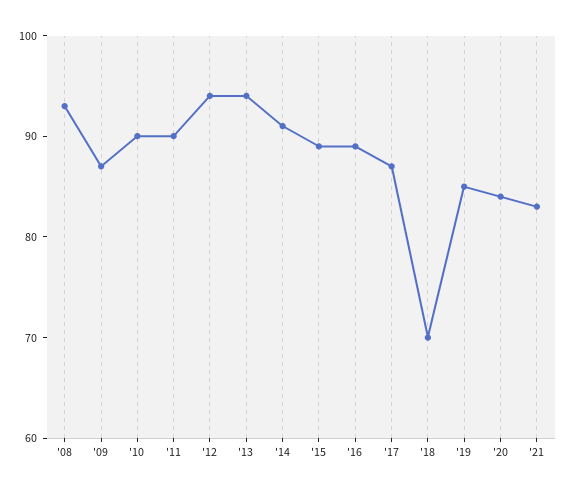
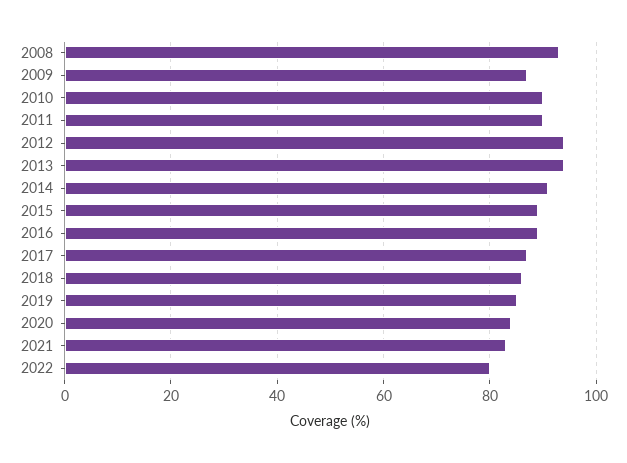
'18: 70 -> 85
2022: none -> 80

